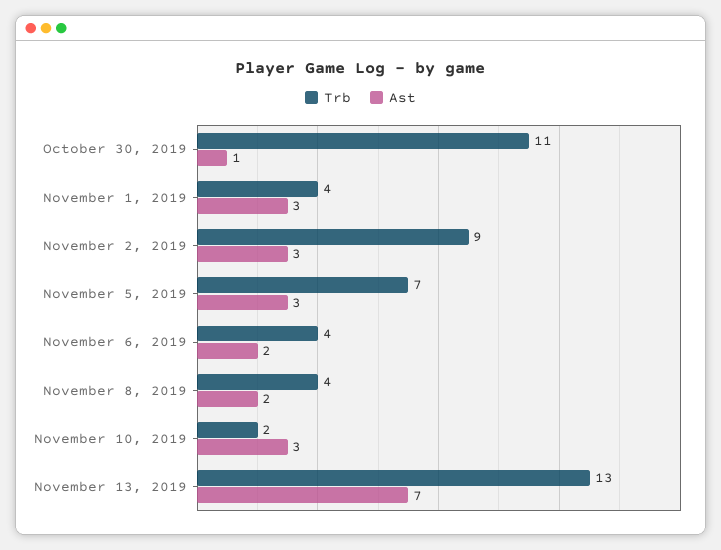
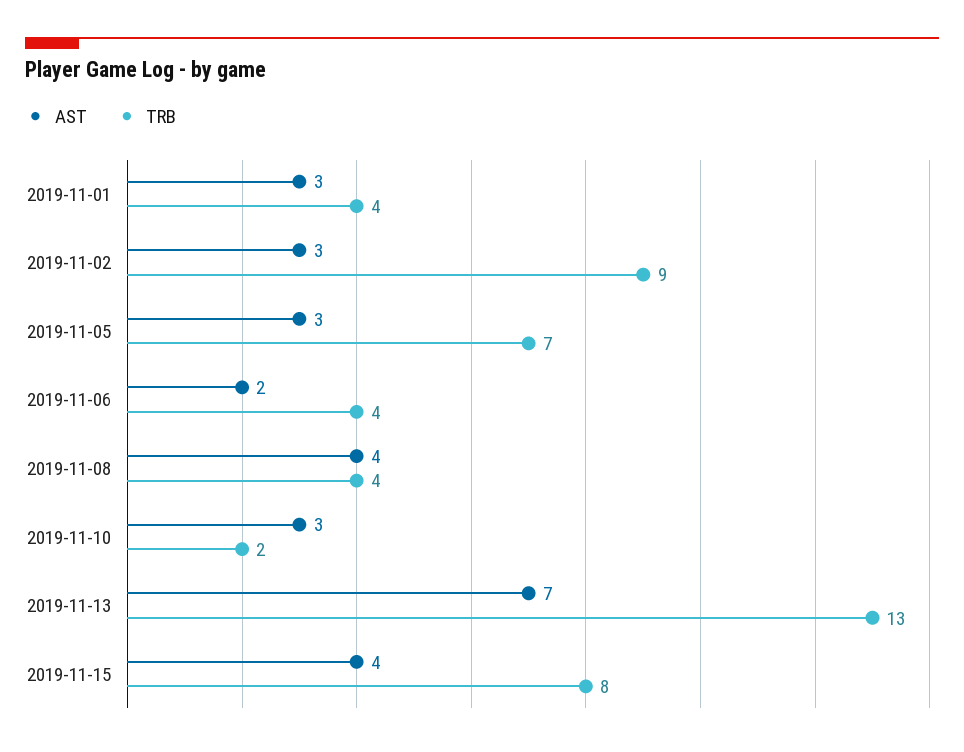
Trb, October 30, 2019: 11 -> none
Ast, October 30, 2019: 1 -> none
Ast, November 8, 2019: 2 -> 4
Ast, 2019-11-15: none -> 4
Trb, 2019-11-15: none -> 8

